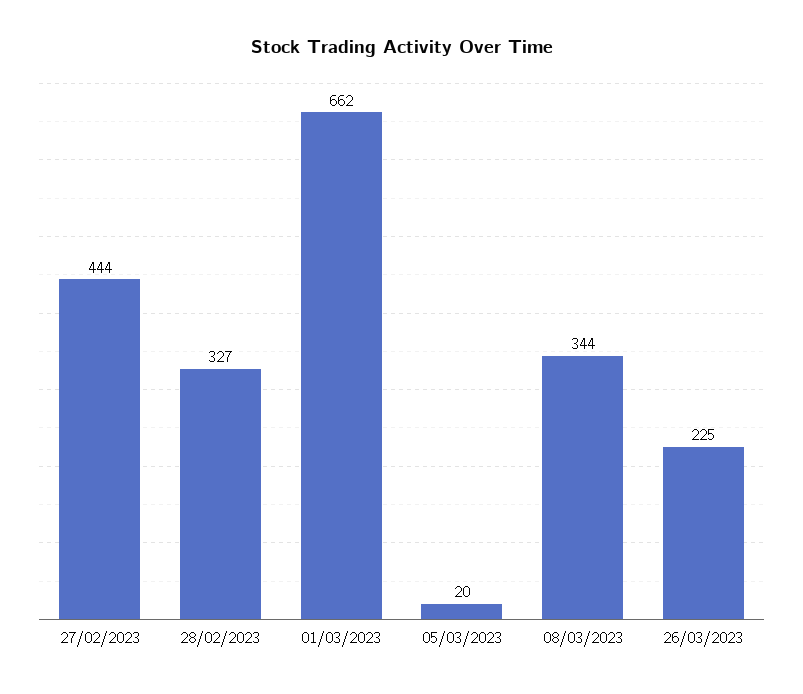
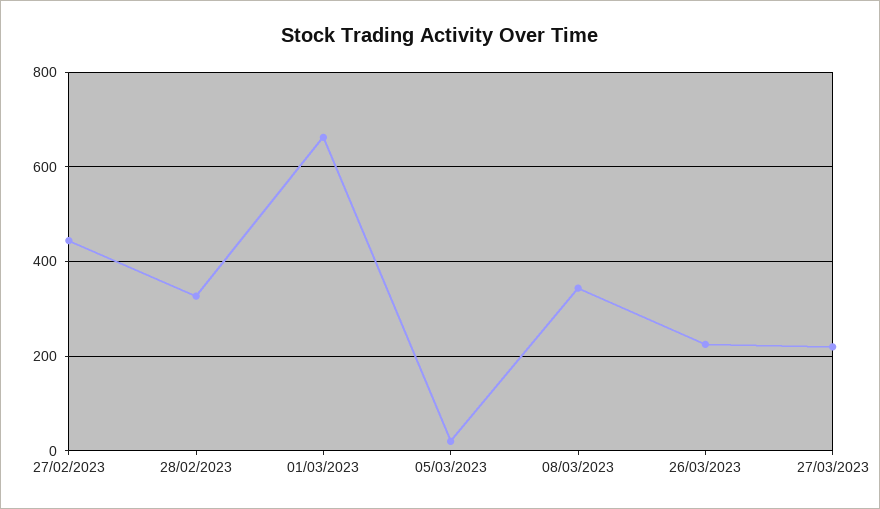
27/03/2023: none -> 220

